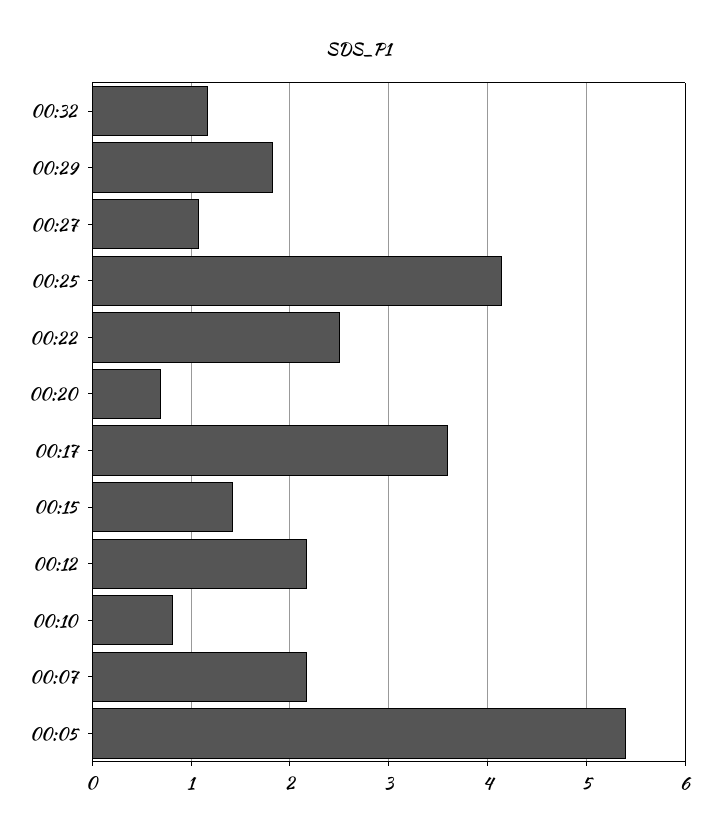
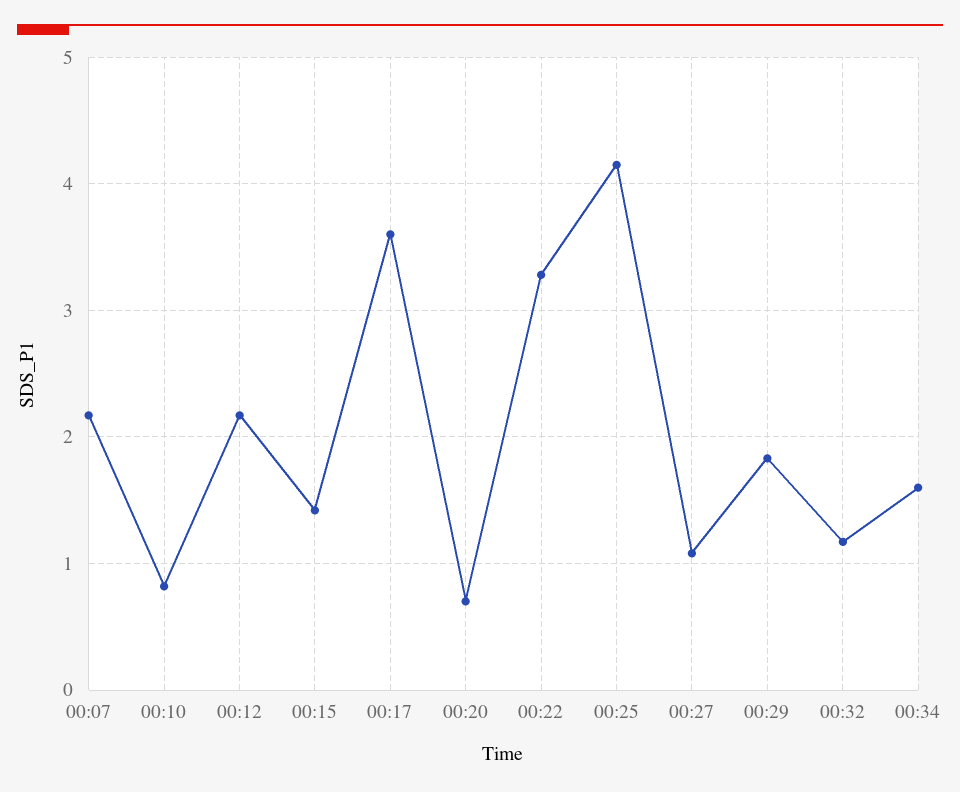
00:22: 2.5 -> 3.3
00:05: 5.4 -> none
00:34: none -> 1.6

